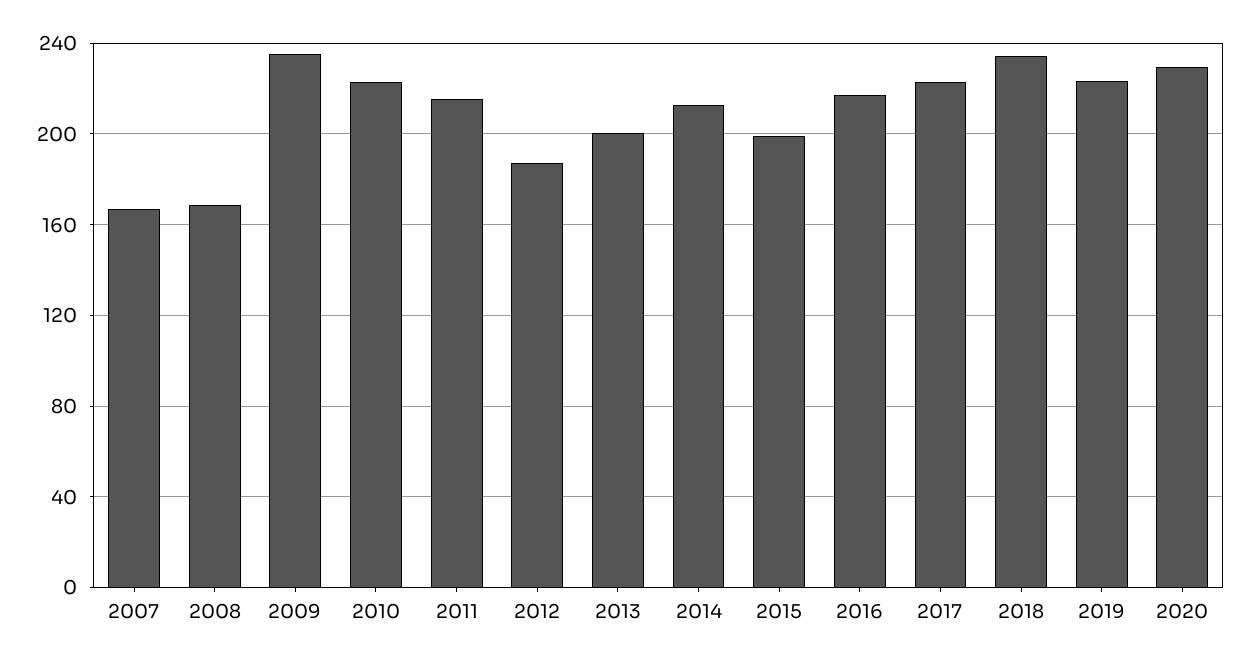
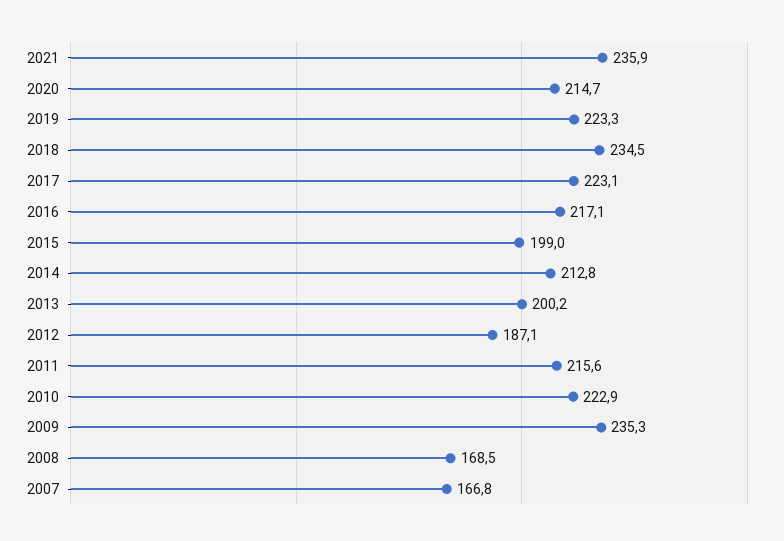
2020: 230 -> 214.7
2021: none -> 235.9

